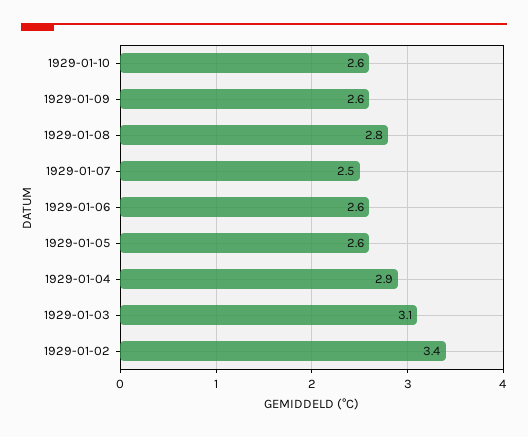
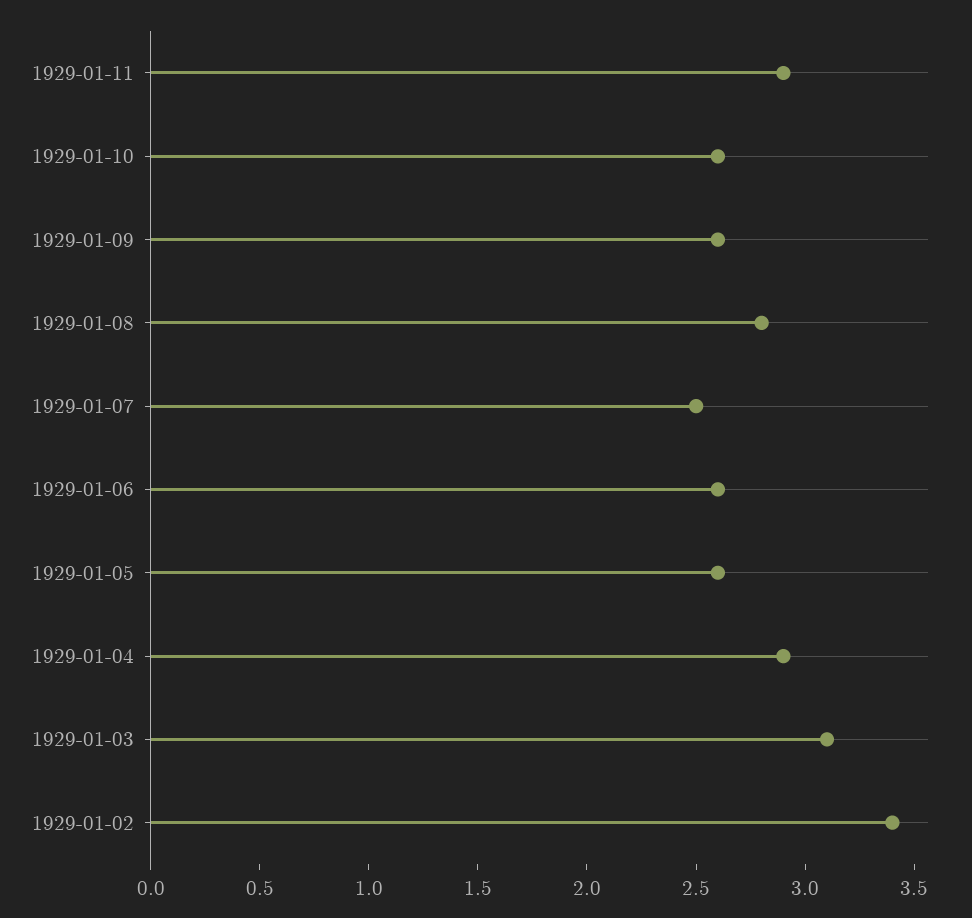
1929-01-11: none -> 2.9

